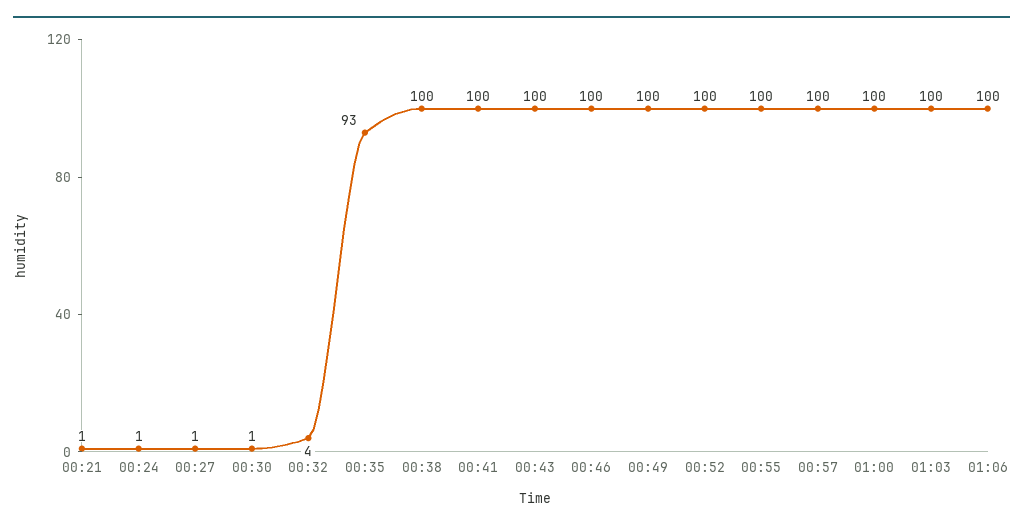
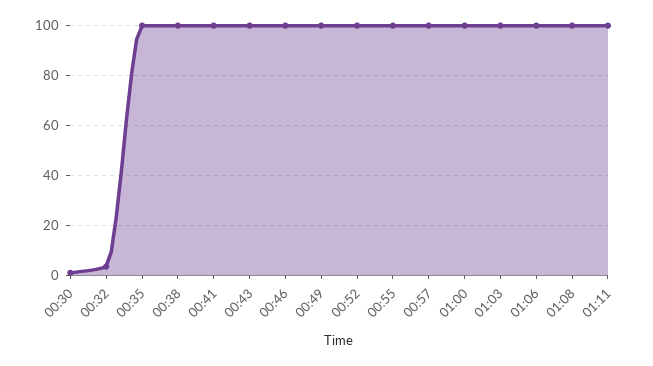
00:21: 1 -> none
00:24: 1 -> none
00:27: 1 -> none
00:35: 93 -> 100
01:08: none -> 100
01:11: none -> 100

